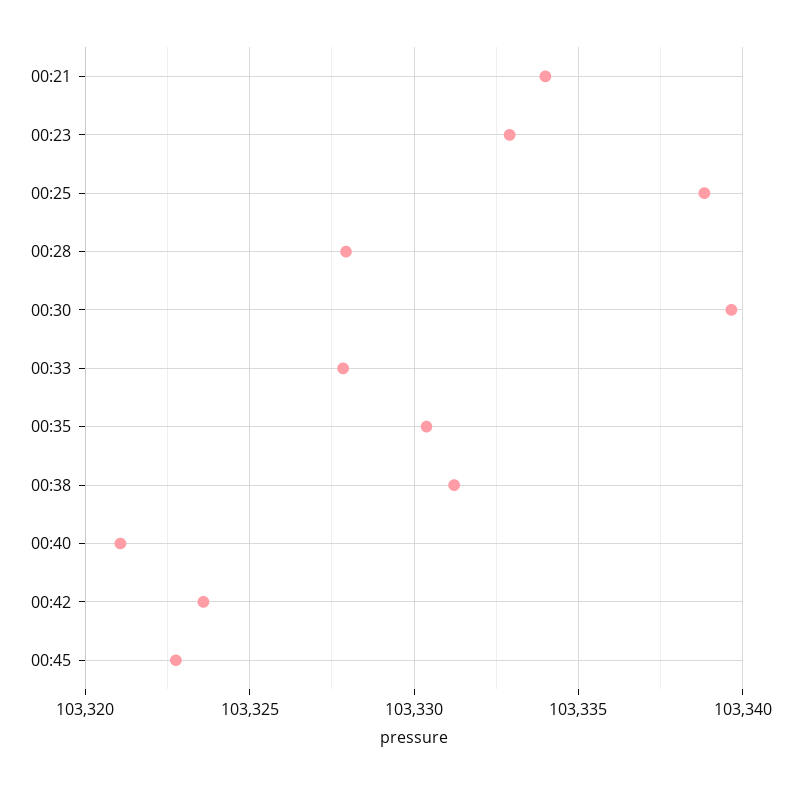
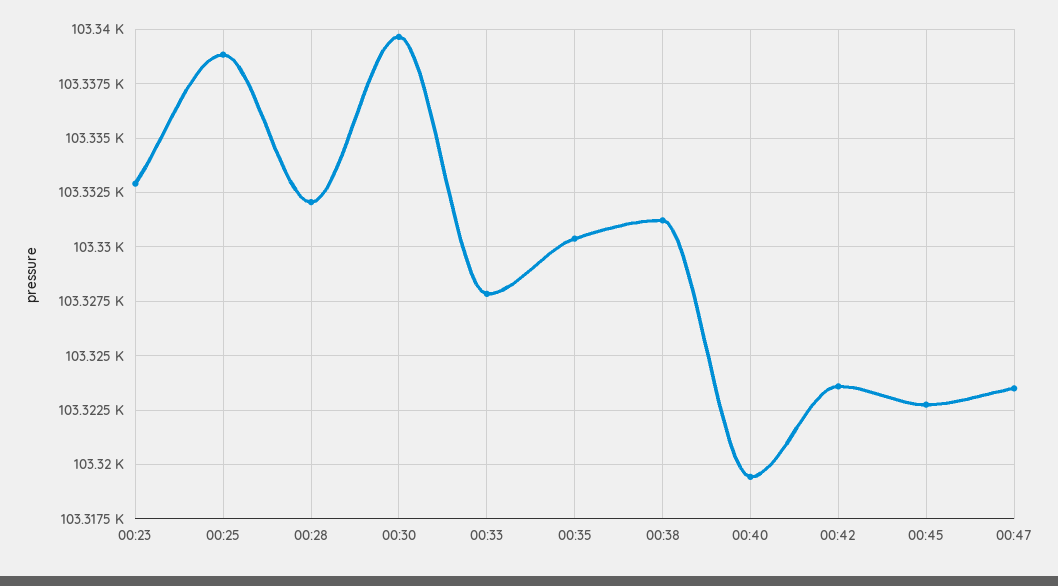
00:21: 103334 -> none
00:28: 103328 -> 103332
00:40: 103321 -> 103319.5
00:47: none -> 103323.5

